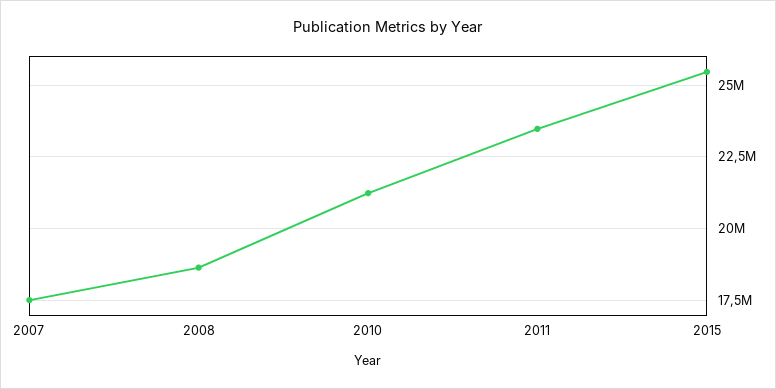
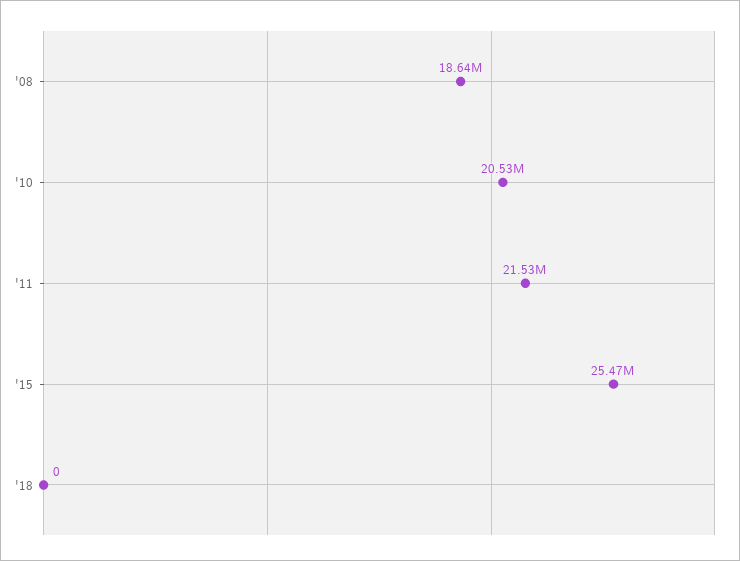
2007: 17500000 -> none
2010: 21250000 -> 20530000
2011: 23500000 -> 21530000
'18: none -> 0

